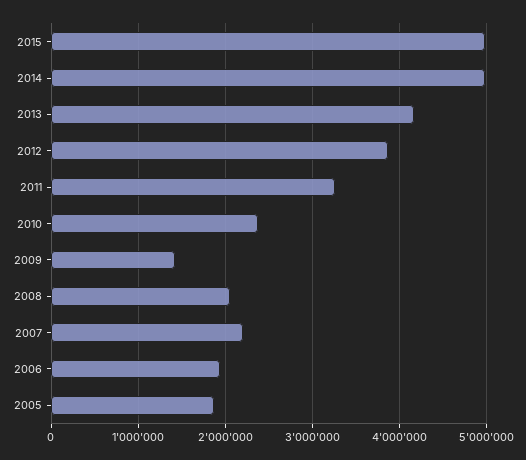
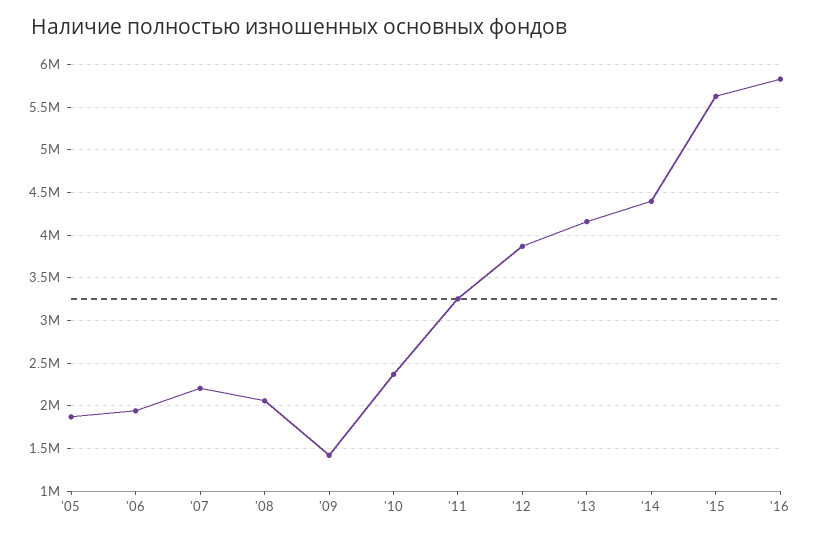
2015: 5000000 -> 5600000
2014: 5000000 -> 4400000
'16: none -> 5800000

